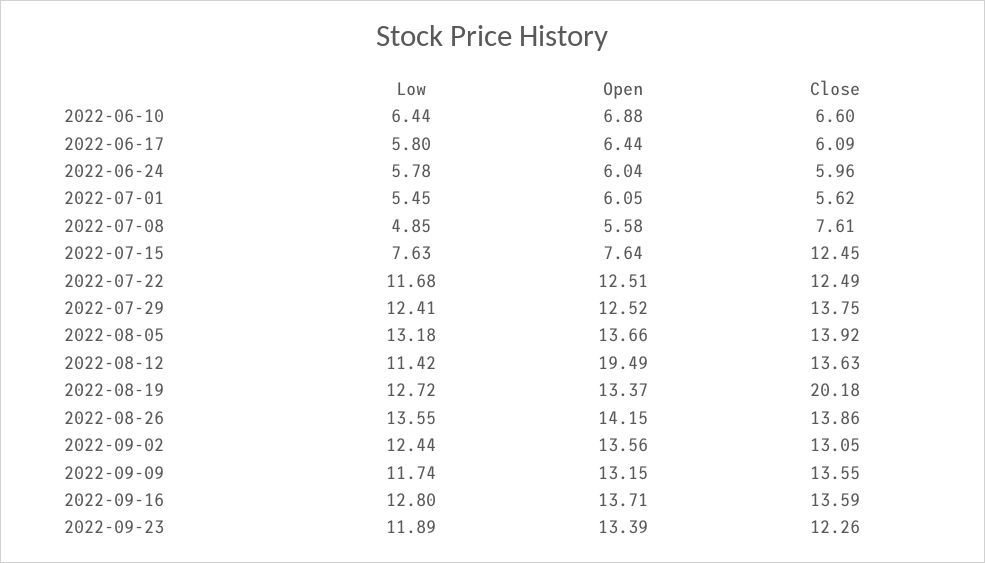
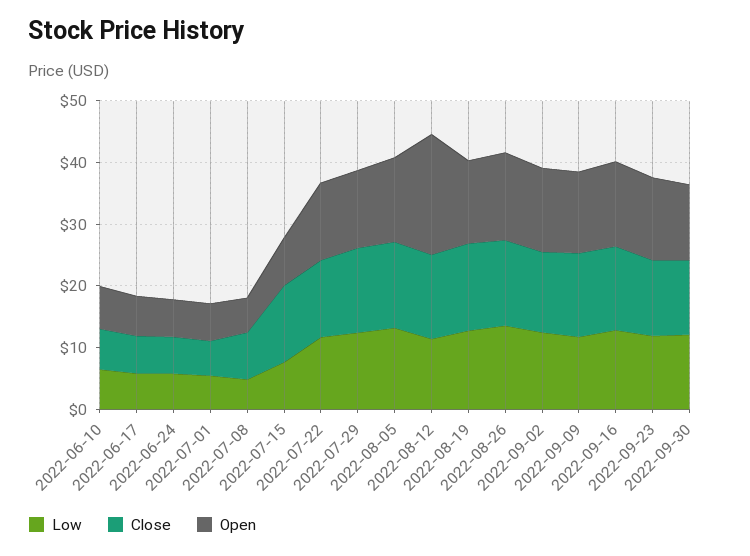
Close, 2022-08-19: 20.18 -> 14
Low, 2022-09-30: none -> 12
Close, 2022-09-30: none -> 12
Open, 2022-09-30: none -> 12

